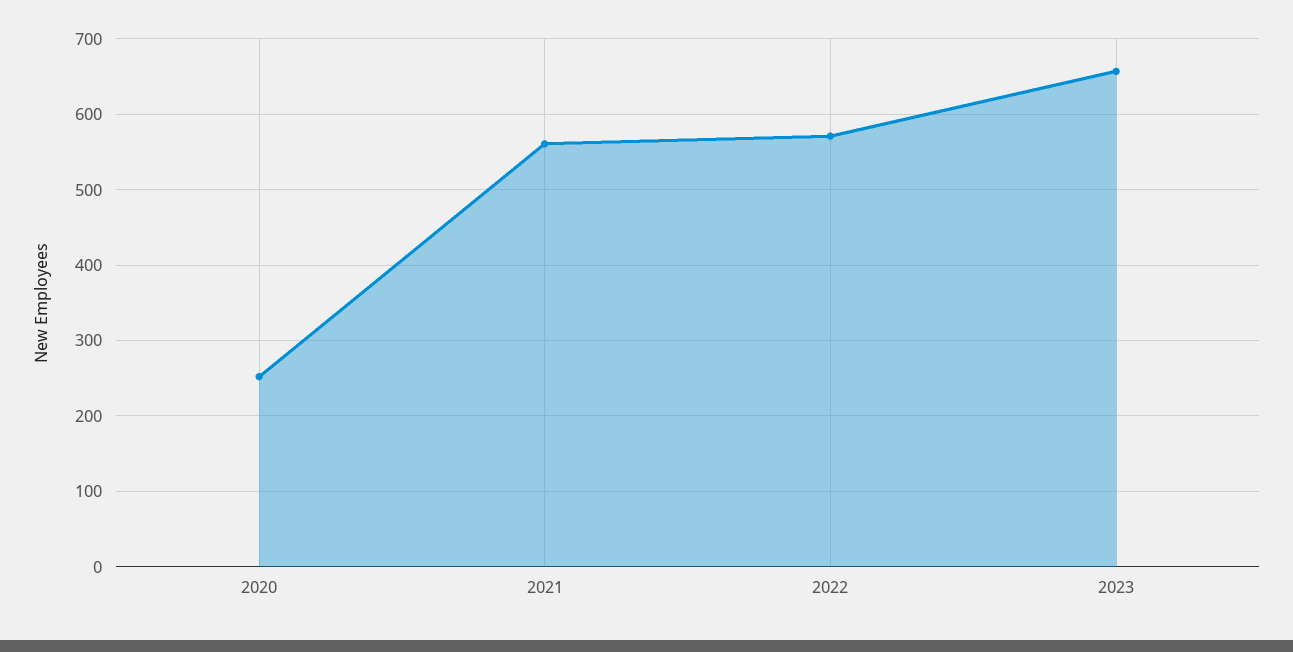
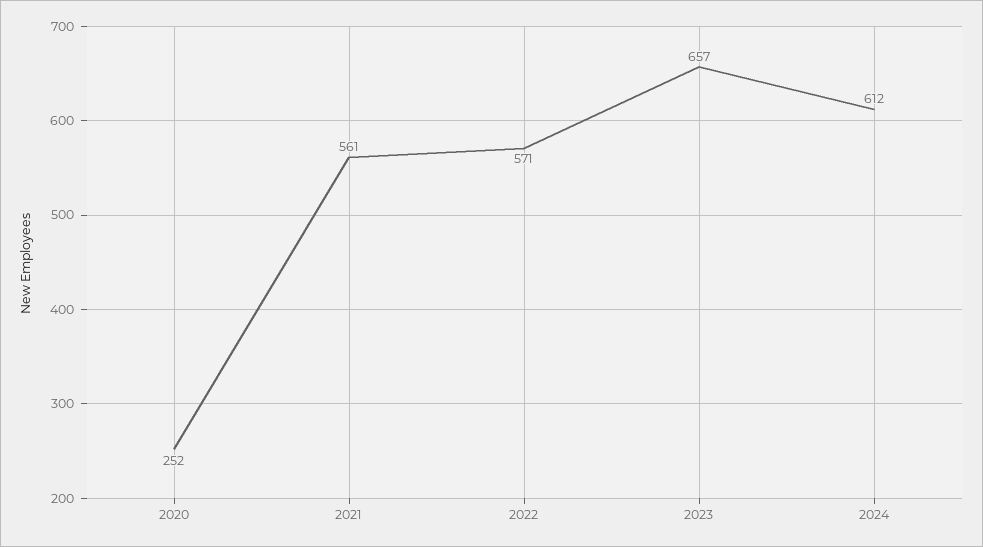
2024: none -> 612

